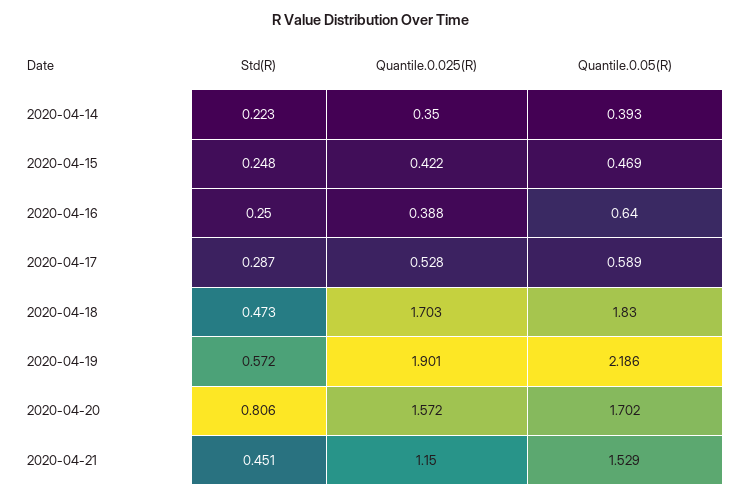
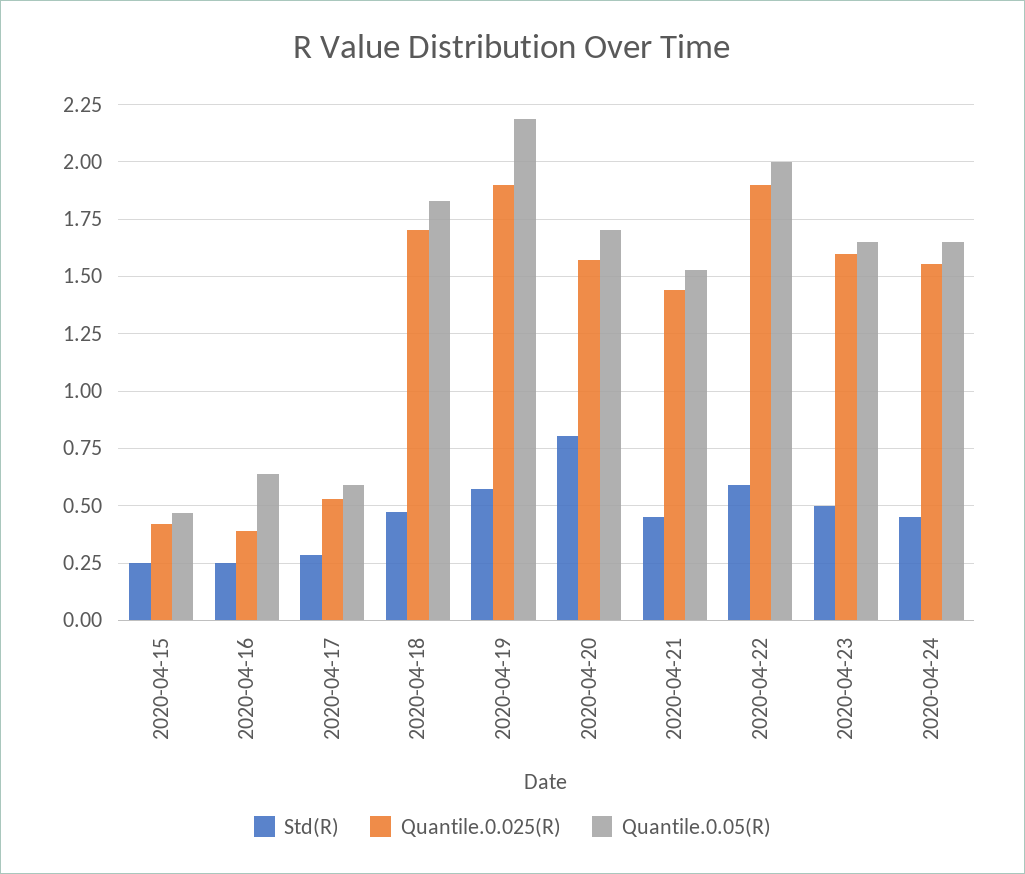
Std(R), 2020-04-14: 0.223 -> none
Quantile.0.025(R), 2020-04-14: 0.35 -> none
Quantile.0.05(R), 2020-04-14: 0.393 -> none
Quantile.0.025(R), 2020-04-21: 1.15 -> 1.45
Std(R), 2020-04-22: none -> 0.6
Quantile.0.025(R), 2020-04-22: none -> 1.9
Quantile.0.05(R), 2020-04-22: none -> 2
Std(R), 2020-04-23: none -> 0.5
Quantile.0.025(R), 2020-04-23: none -> 1.6
Quantile.0.05(R), 2020-04-23: none -> 1.65
Std(R), 2020-04-24: none -> 0.45
Quantile.0.025(R), 2020-04-24: none -> 1.55
Quantile.0.05(R), 2020-04-24: none -> 1.65

